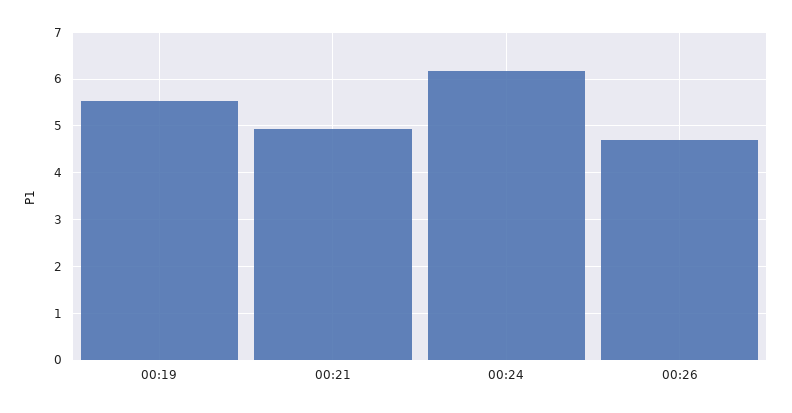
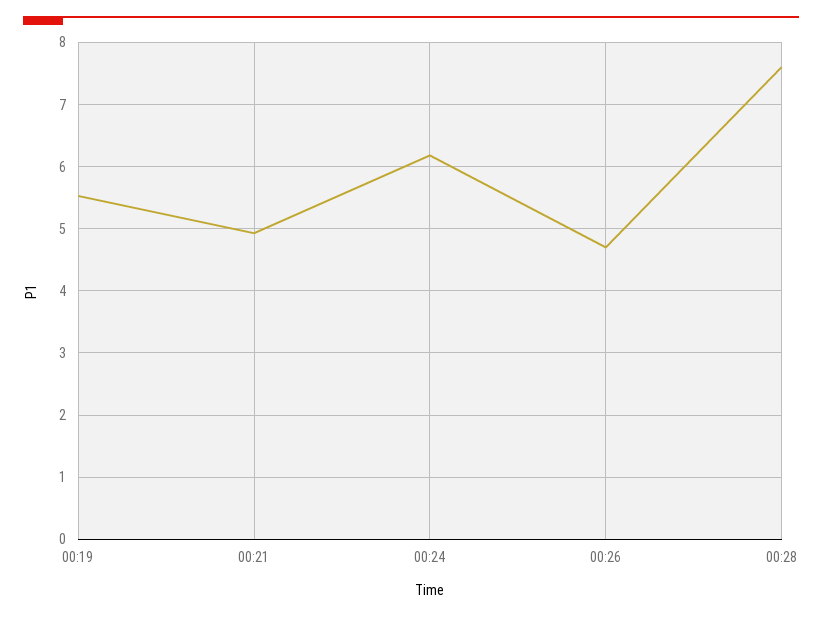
00:28: none -> 7.6

